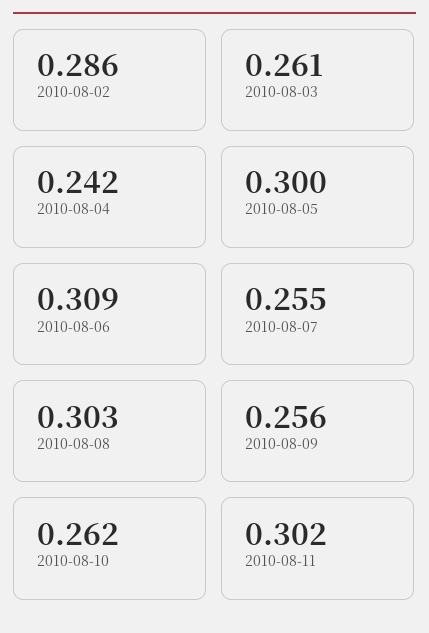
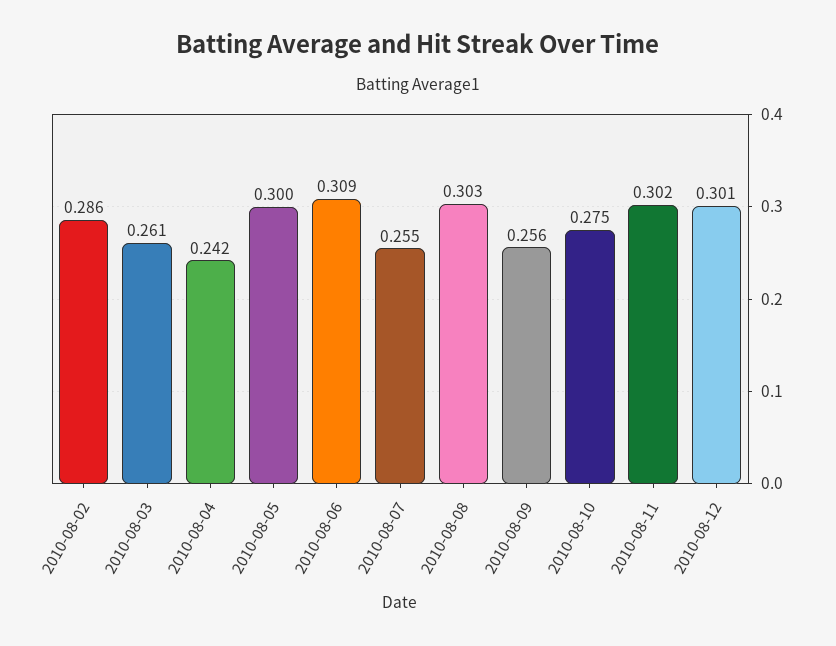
2010-08-10: 0.262 -> 0.275
2010-08-12: none -> 0.301

